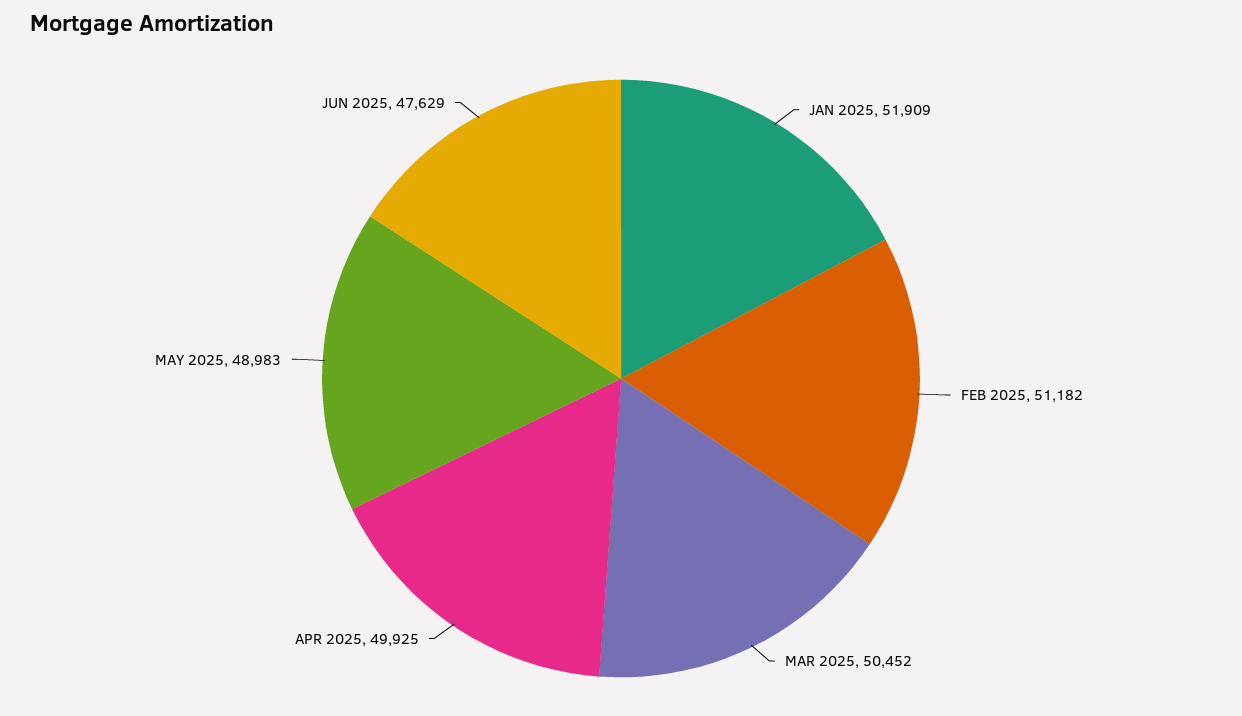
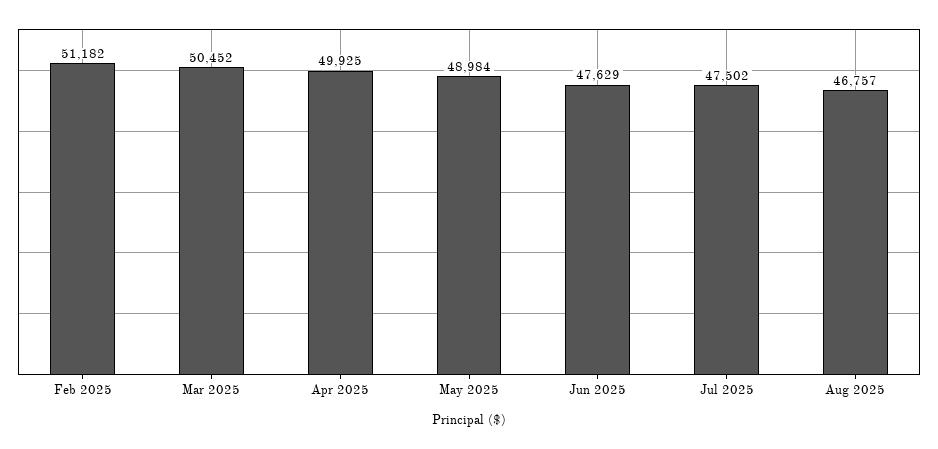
JAN 2025: 51909 -> none
MAY 2025: 48983 -> 48984
Jul 2025: none -> 47502
Aug 2025: none -> 46757

